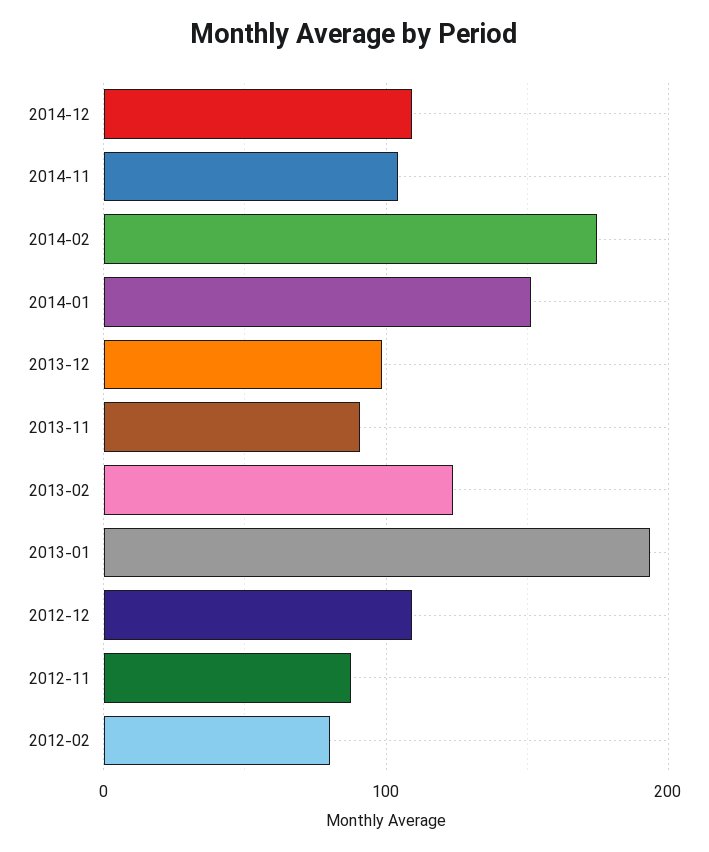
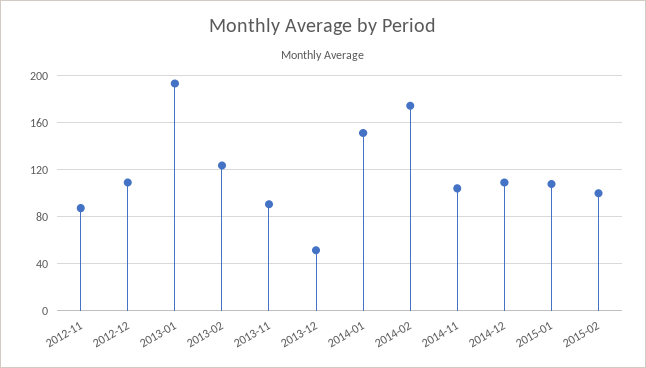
2013-12: 100 -> 50
2012-02: 80 -> none
2015-01: none -> 110
2015-02: none -> 100

